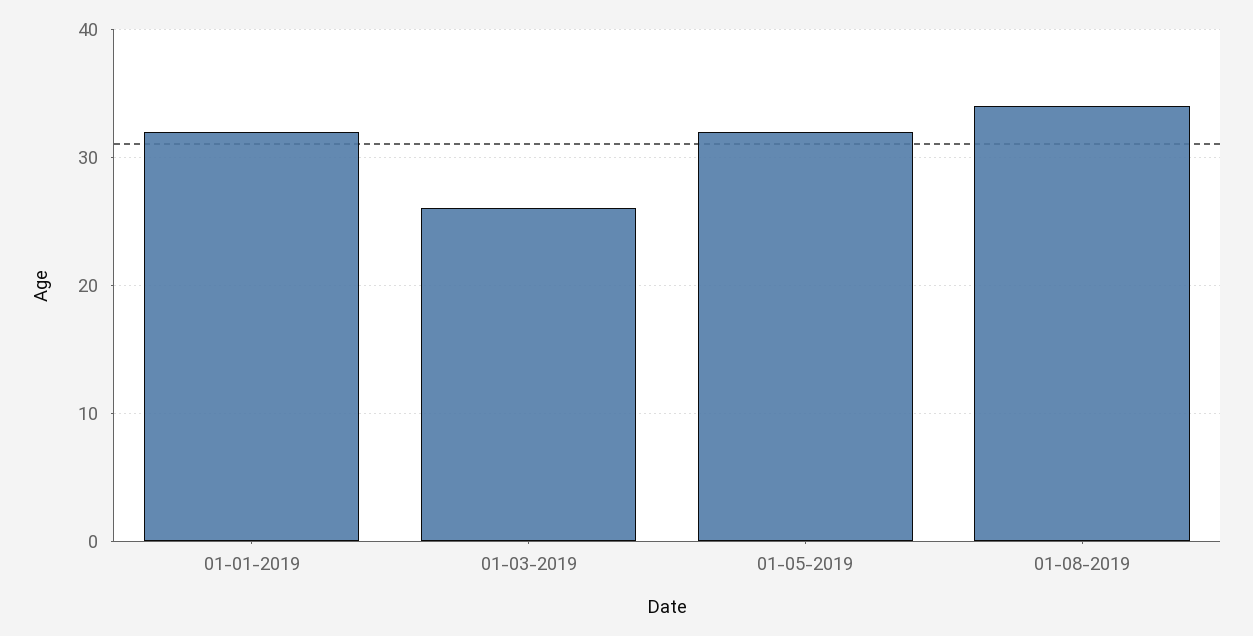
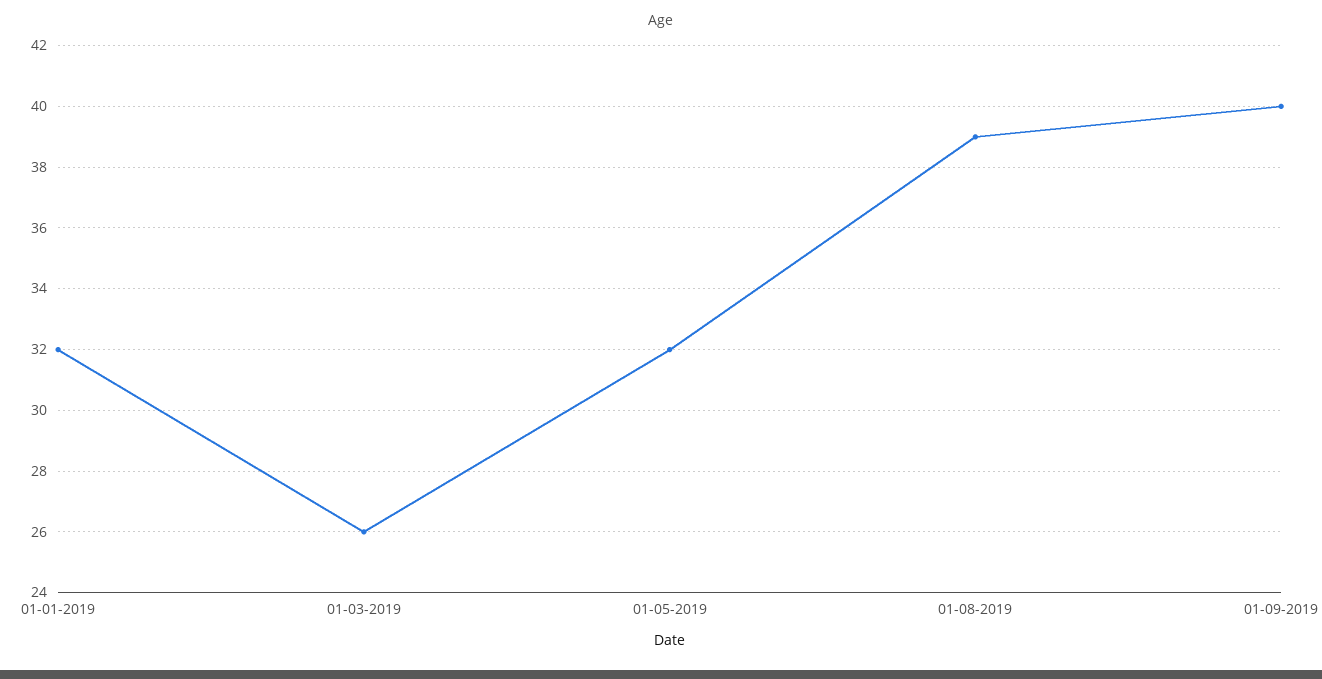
01-08-2019: 34 -> 39
01-09-2019: none -> 40

